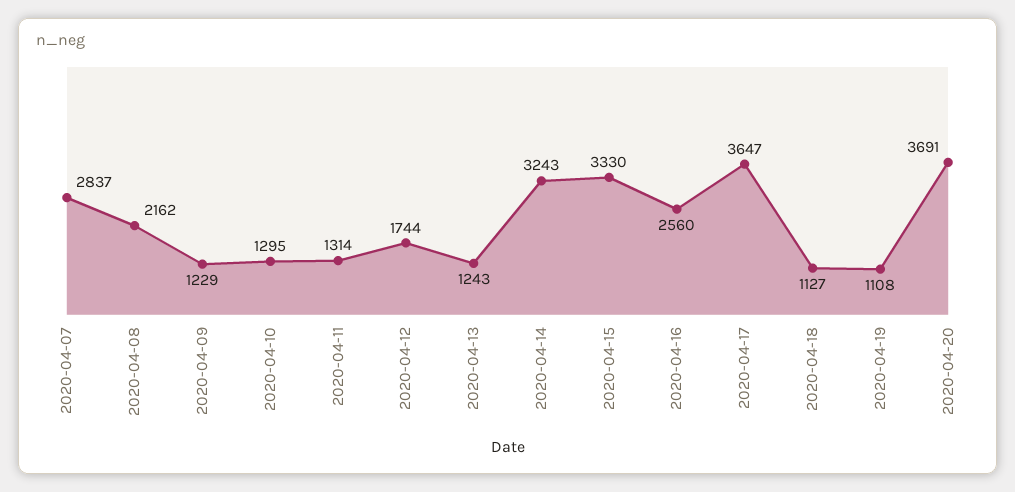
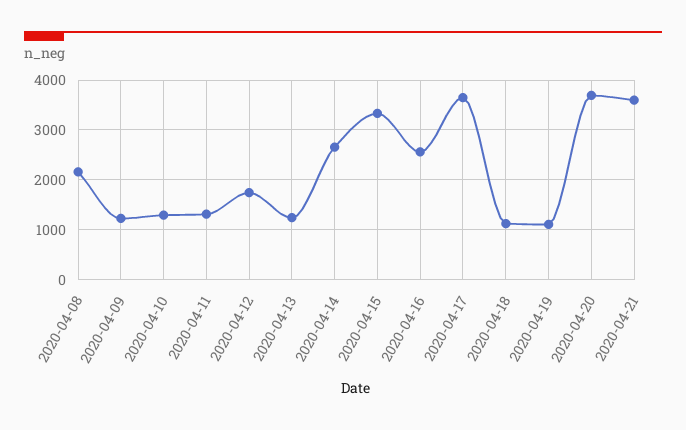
2020-04-07: 2837 -> none
2020-04-14: 3243 -> 2600
2020-04-21: none -> 3600

